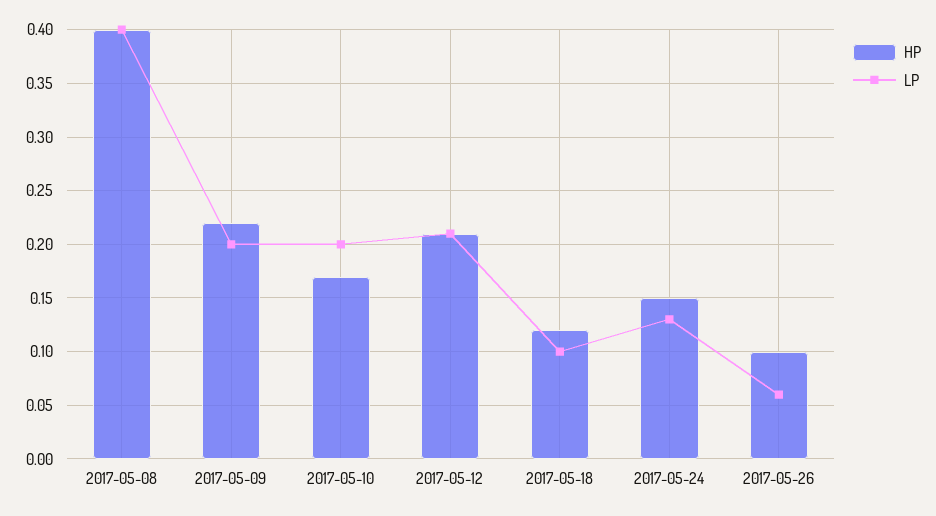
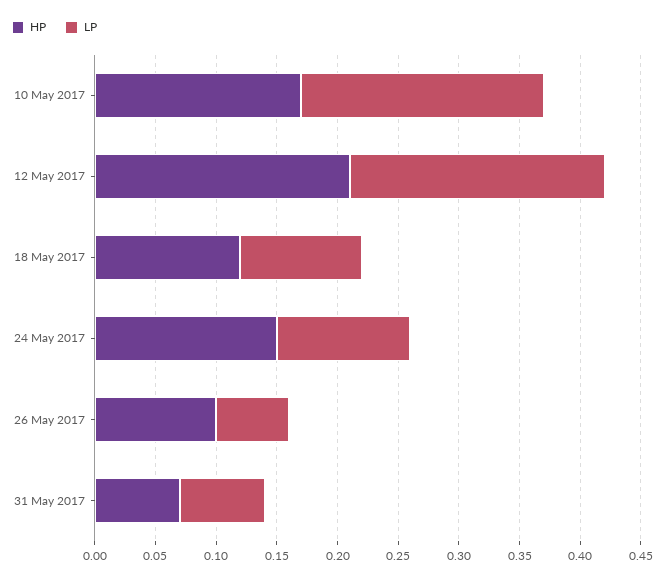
HP, 2017-05-08: 0.4 -> none
LP, 2017-05-08: 0.4 -> none
HP, 2017-05-09: 0.22 -> none
LP, 2017-05-09: 0.2 -> none
LP, 2017-05-24: 0.13 -> 0.11
HP, 31 May 2017: none -> 0.07
LP, 31 May 2017: none -> 0.07

